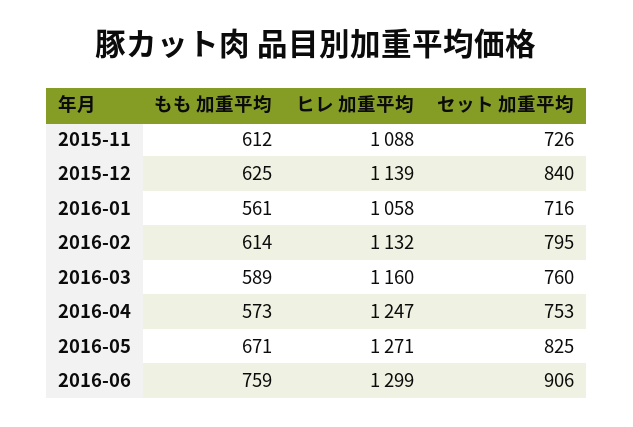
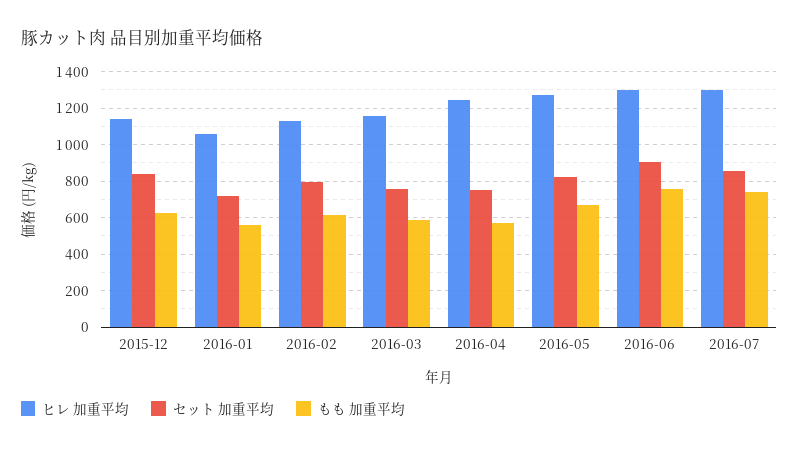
もも 加重平均, 2015-11: 612 -> none
ヒレ 加重平均, 2015-11: 1088 -> none
セット 加重平均, 2015-11: 726 -> none
ヒレ 加重平均, 2016-07: none -> 1300
セット 加重平均, 2016-07: none -> 850
もも 加重平均, 2016-07: none -> 750

